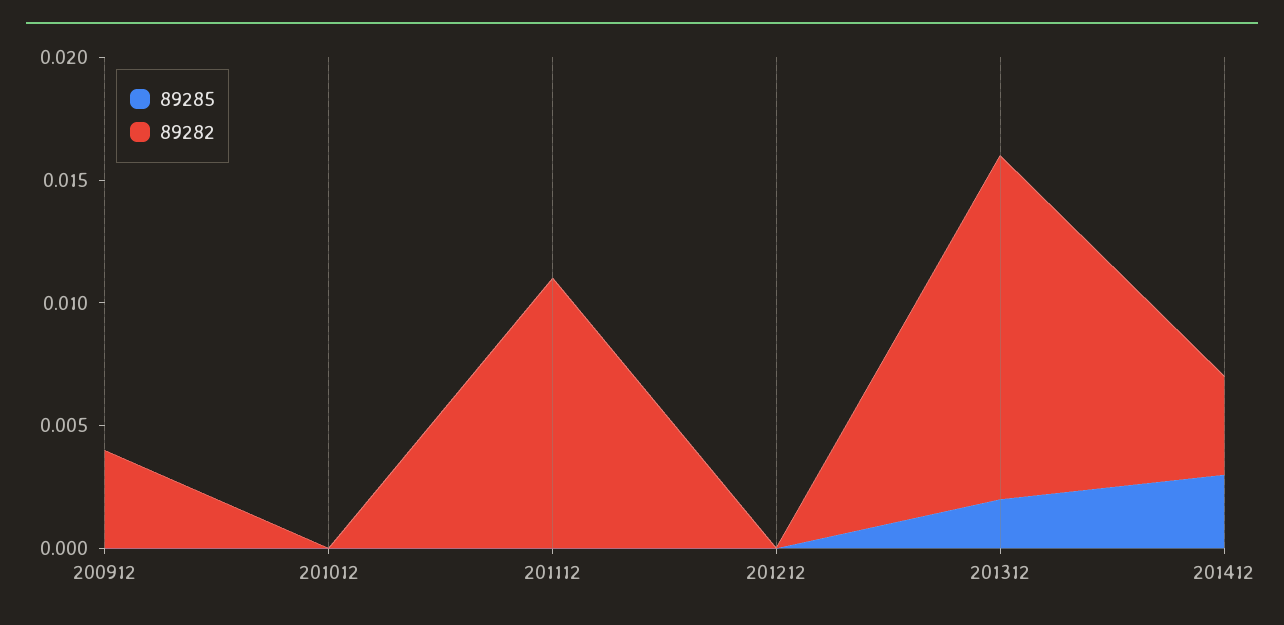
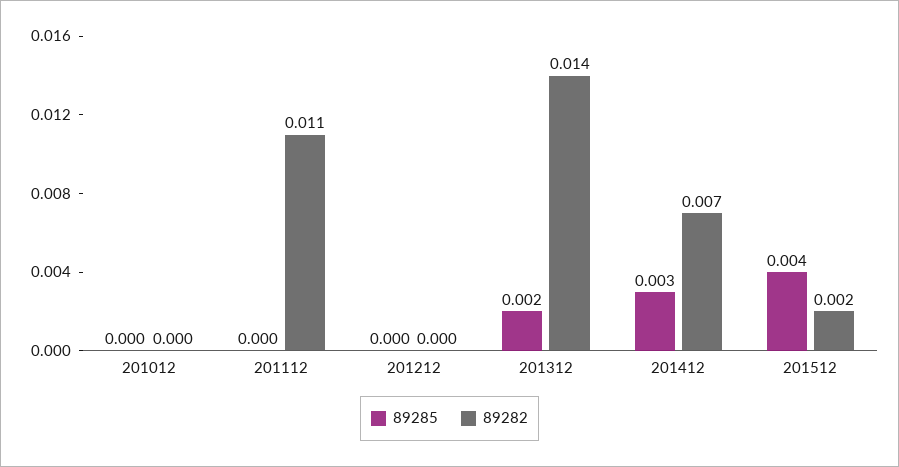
89285, 200912: 0 -> none
89282, 200912: 0.004 -> none
89282, 201412: 0.004 -> 0.007
89285, 201512: none -> 0.004
89282, 201512: none -> 0.002

